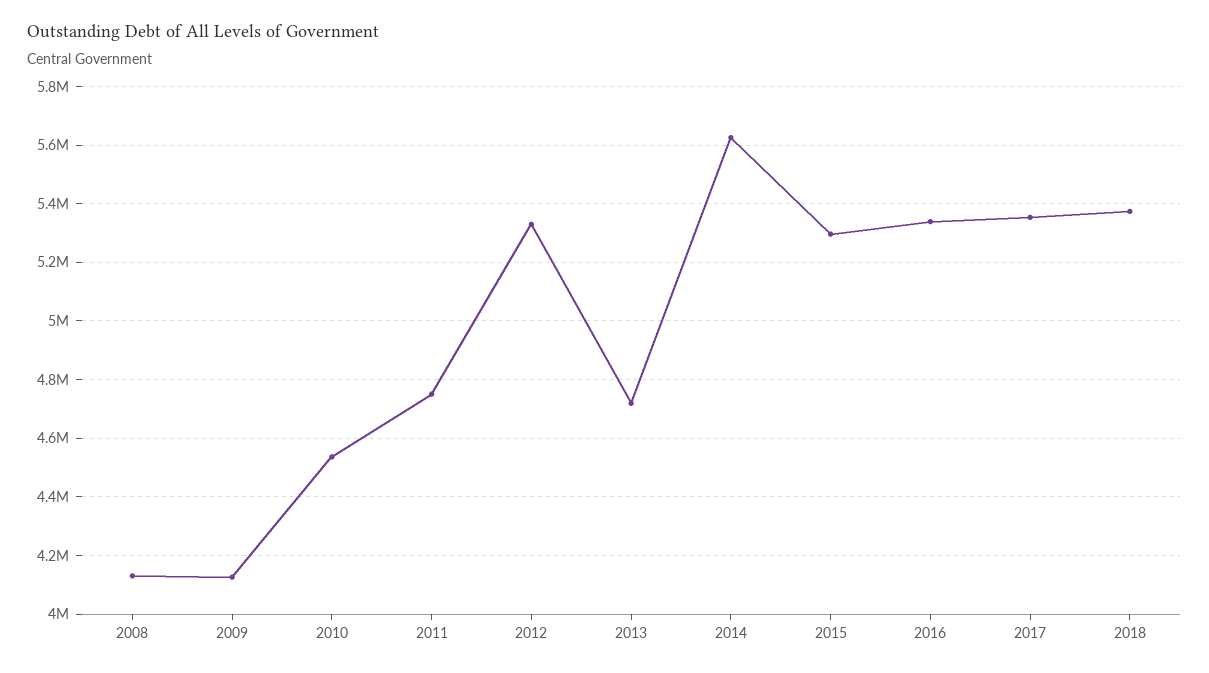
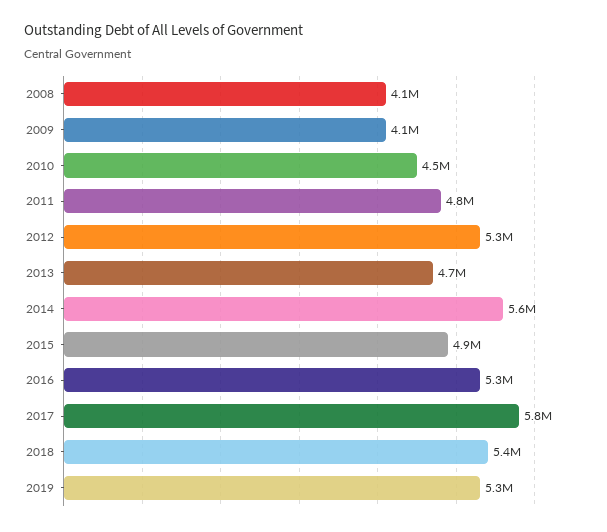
2015: 5300000 -> 4900000
2017: 5350000 -> 5800000
2019: none -> 5300000

